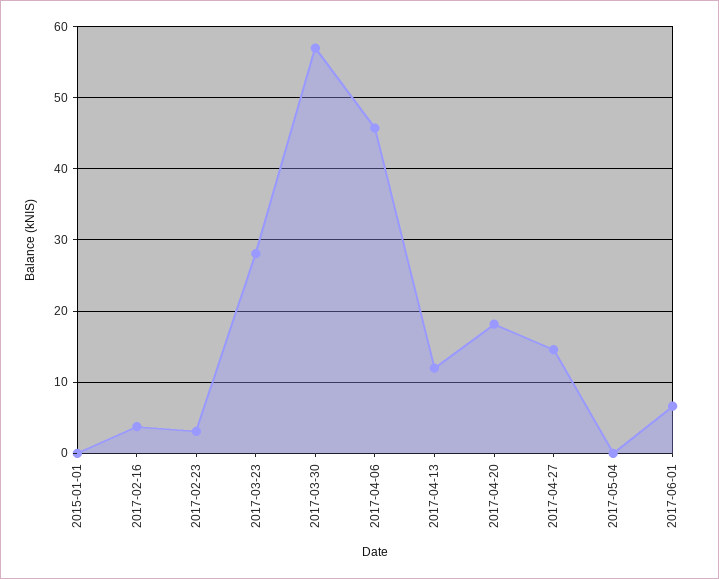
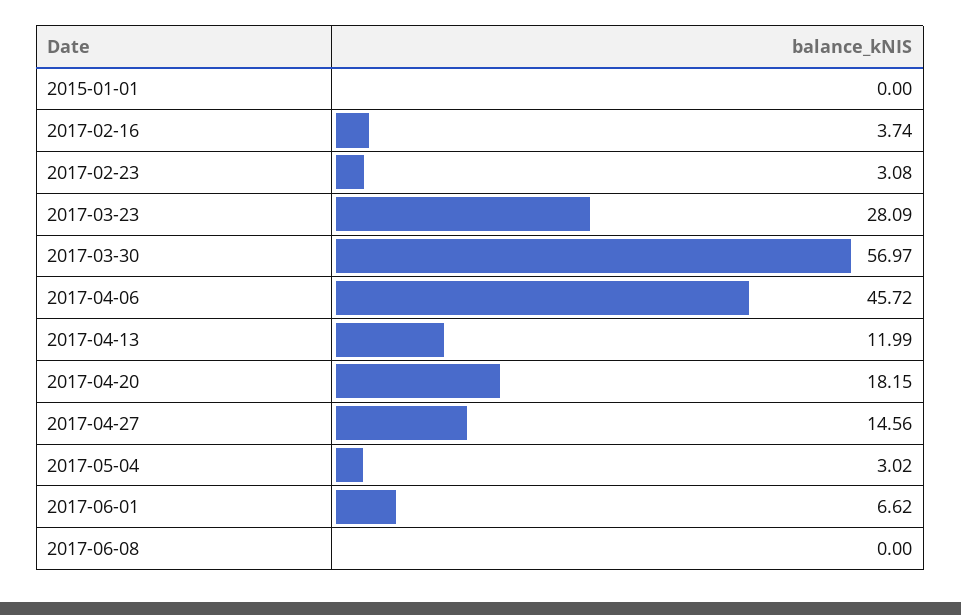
2017-05-04: 0 -> 3.02
2017-06-08: none -> 0

